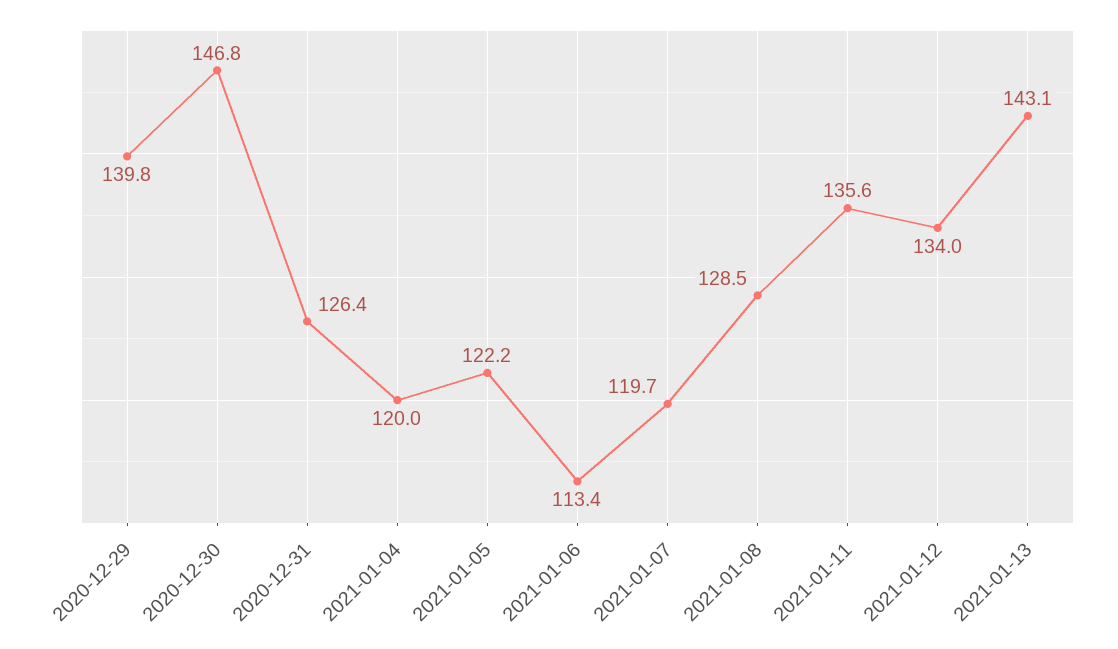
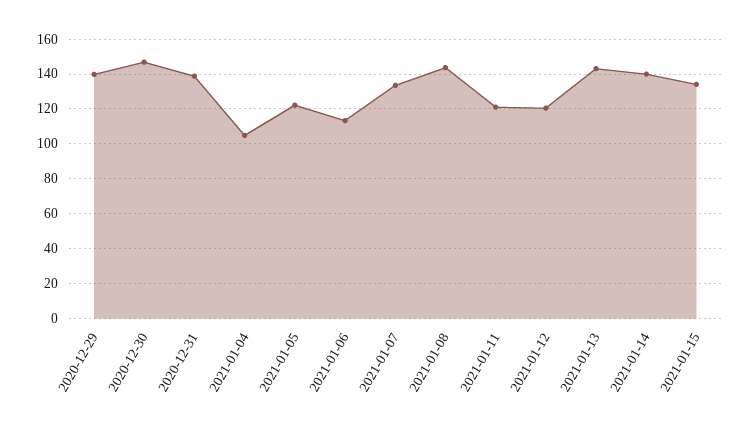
2020-12-31: 126.4 -> 140
2021-01-04: 120 -> 105
2021-01-07: 119.7 -> 135
2021-01-08: 128.5 -> 145
2021-01-11: 135.6 -> 120
2021-01-12: 134 -> 120
2021-01-14: none -> 140
2021-01-15: none -> 135

